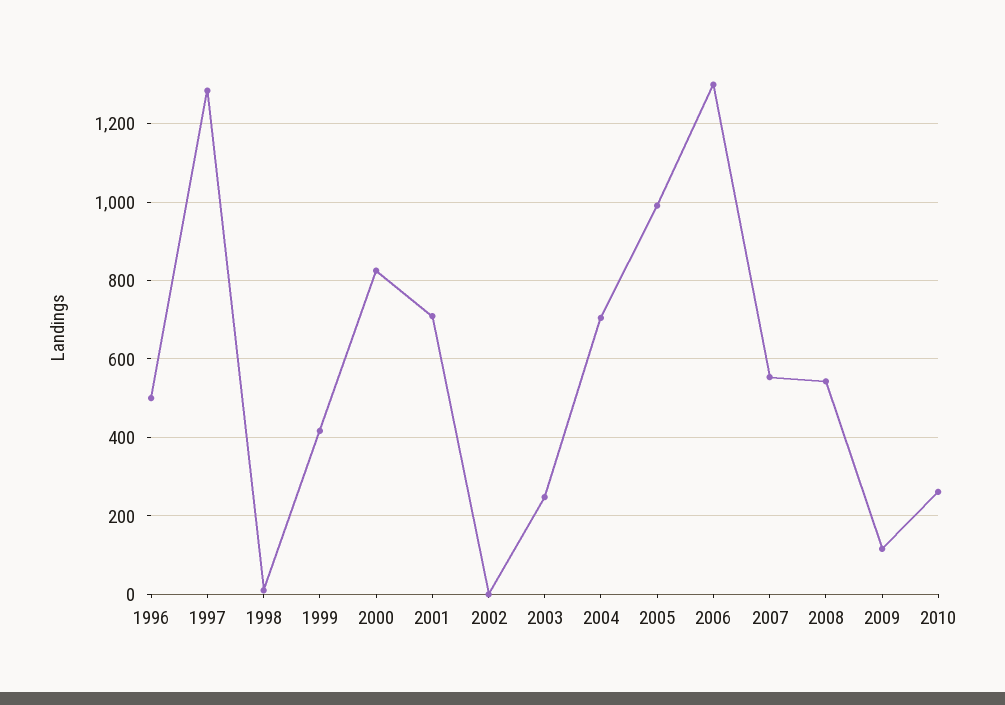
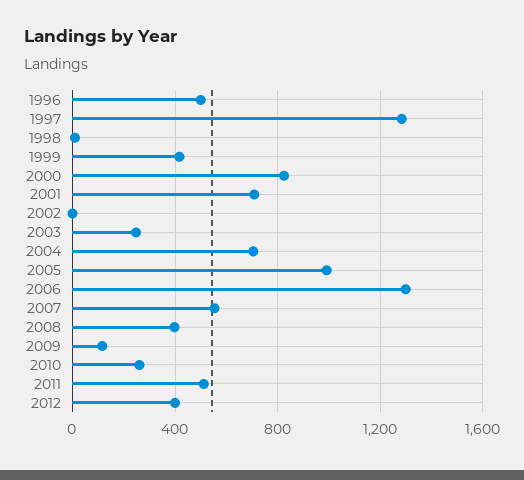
2008: 540 -> 400
2011: none -> 500
2012: none -> 400

